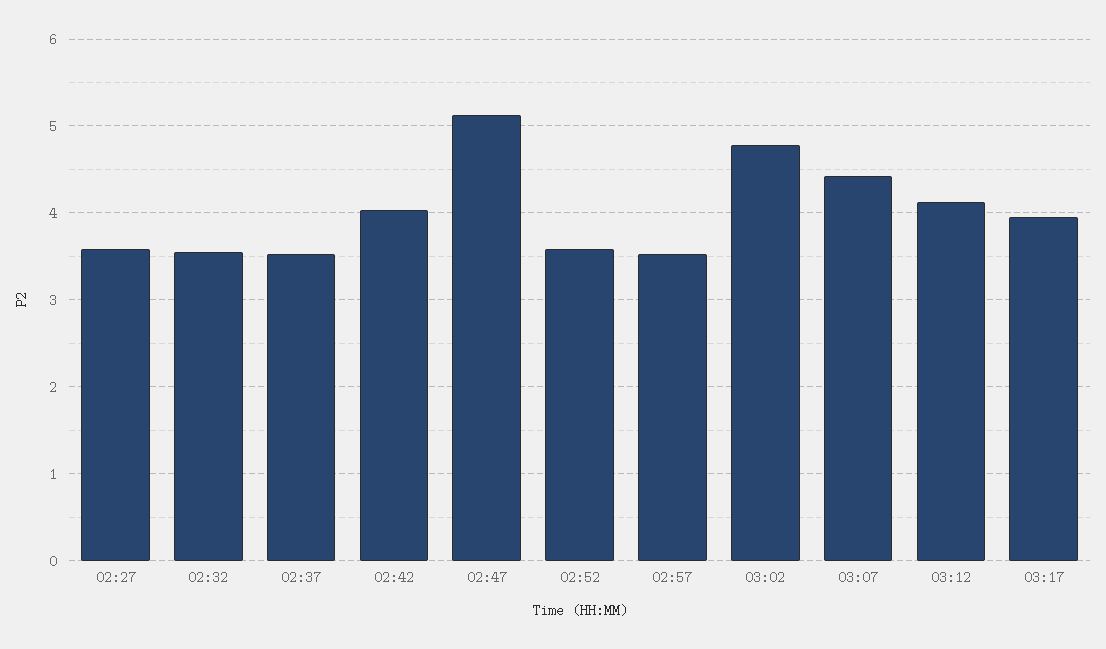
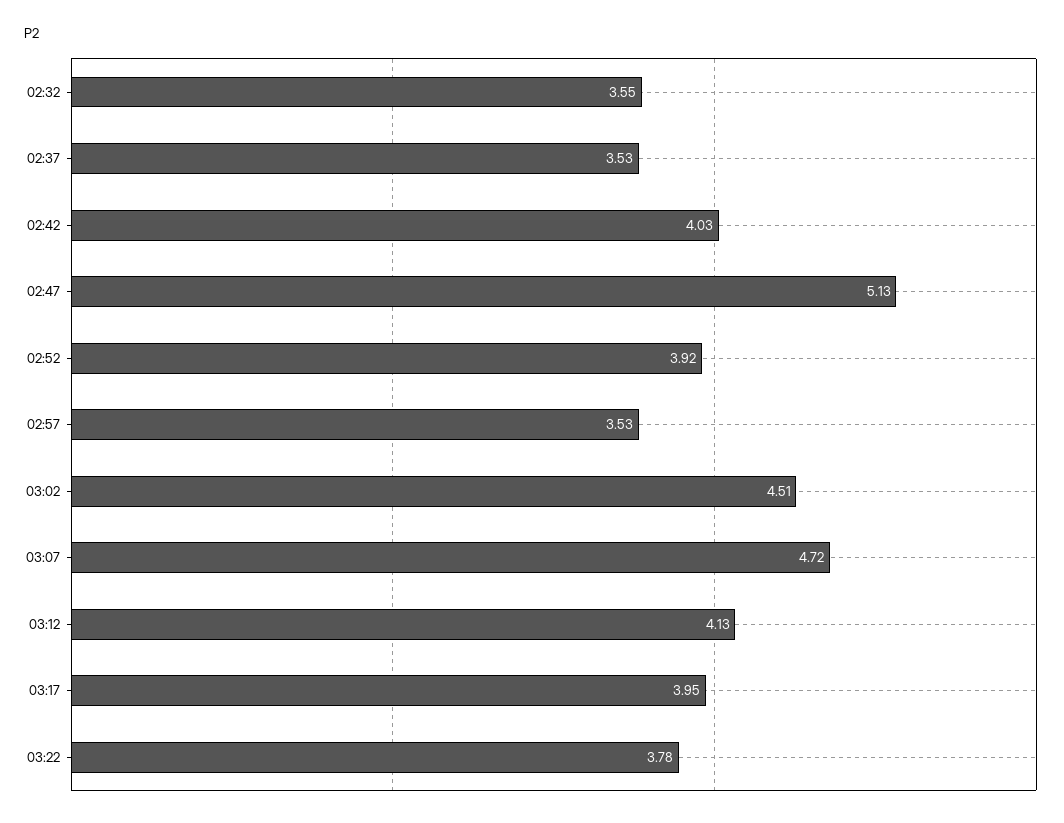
02:27: 3.6 -> none
02:52: 3.6 -> 3.92
03:02: 4.8 -> 4.51
03:07: 4.4 -> 4.72
03:22: none -> 3.78

